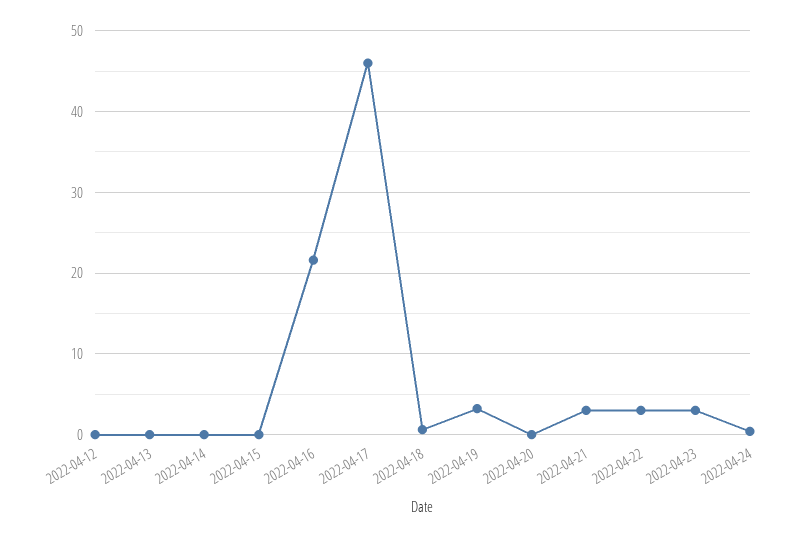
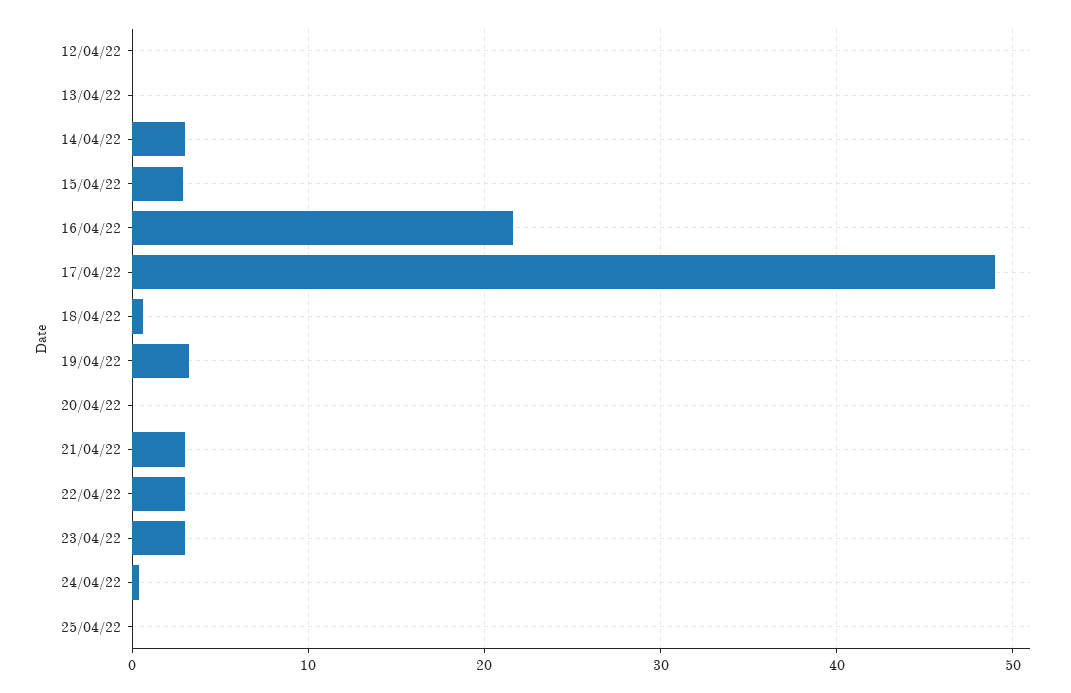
2022-04-14: 0 -> 3
2022-04-15: 0 -> 3
2022-04-17: 46 -> 49
25/04/22: none -> 0

